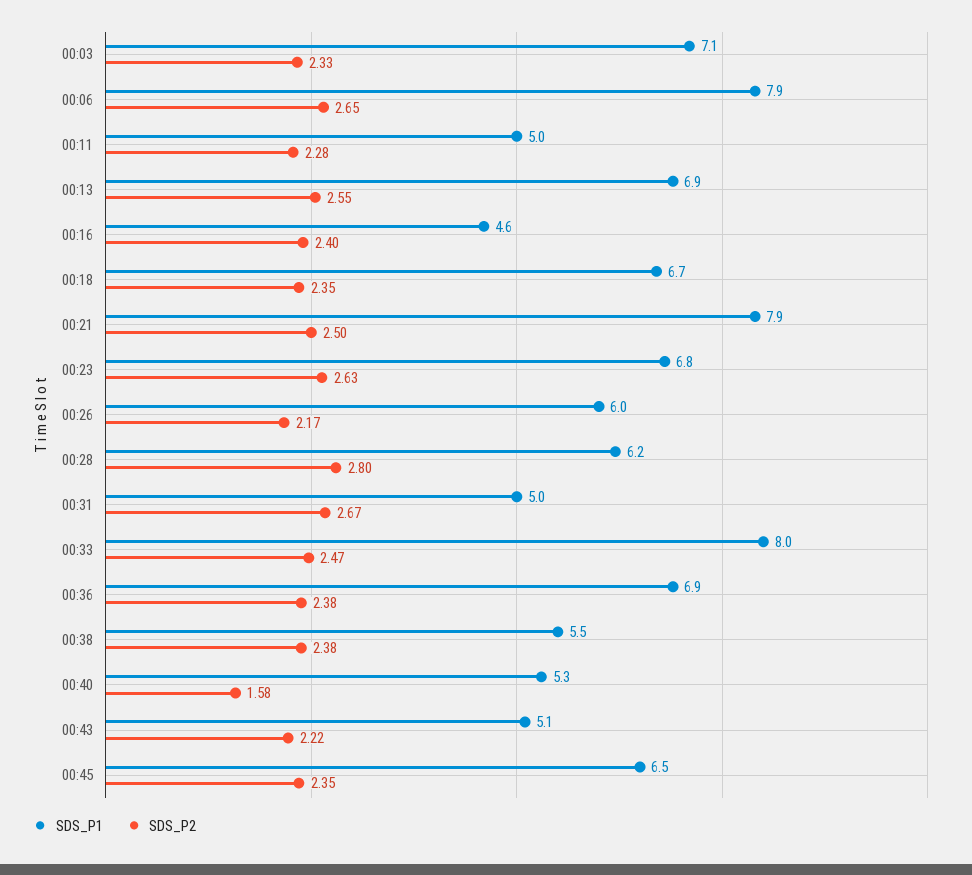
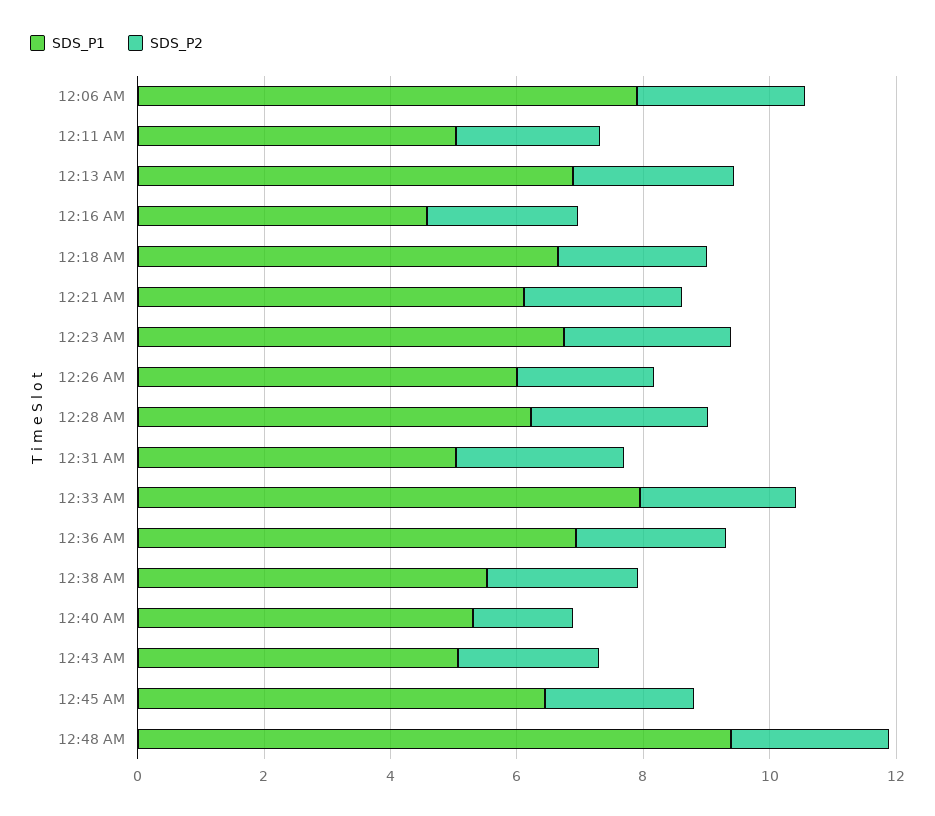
SDS_P1, 00:03: 7.1 -> none
SDS_P2, 00:03: 2.33 -> none
SDS_P1, 00:21: 7.9 -> 6
SDS_P1, 12:48 AM: none -> 9.5
SDS_P2, 12:48 AM: none -> 2.5

